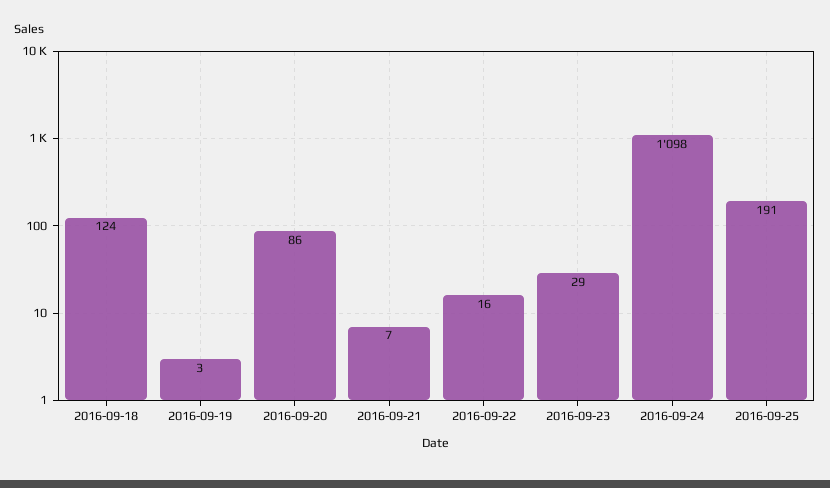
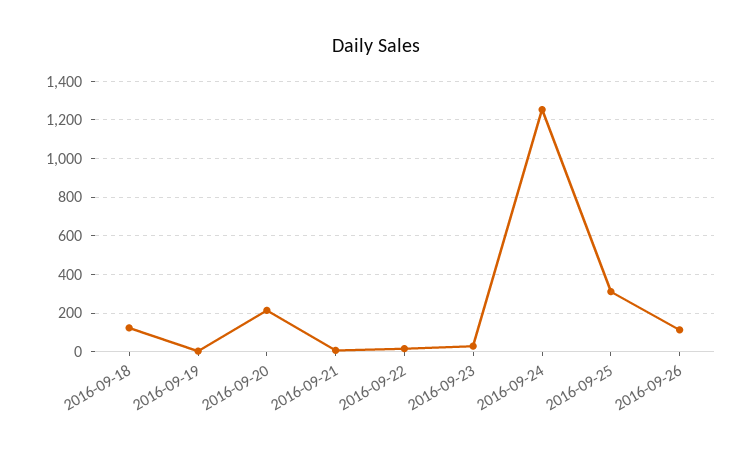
2016-09-20: 86 -> 200
2016-09-24: 1098 -> 1250
2016-09-25: 191 -> 300
2016-09-26: none -> 100

